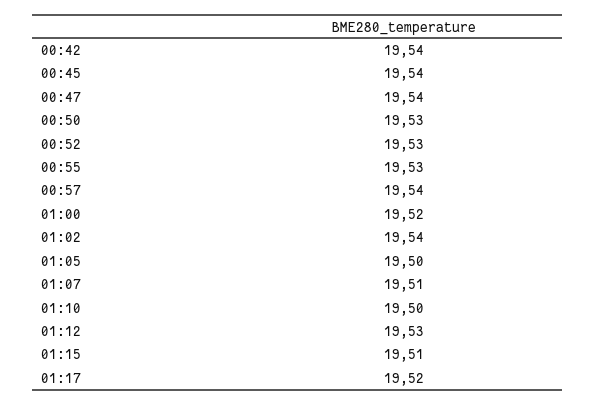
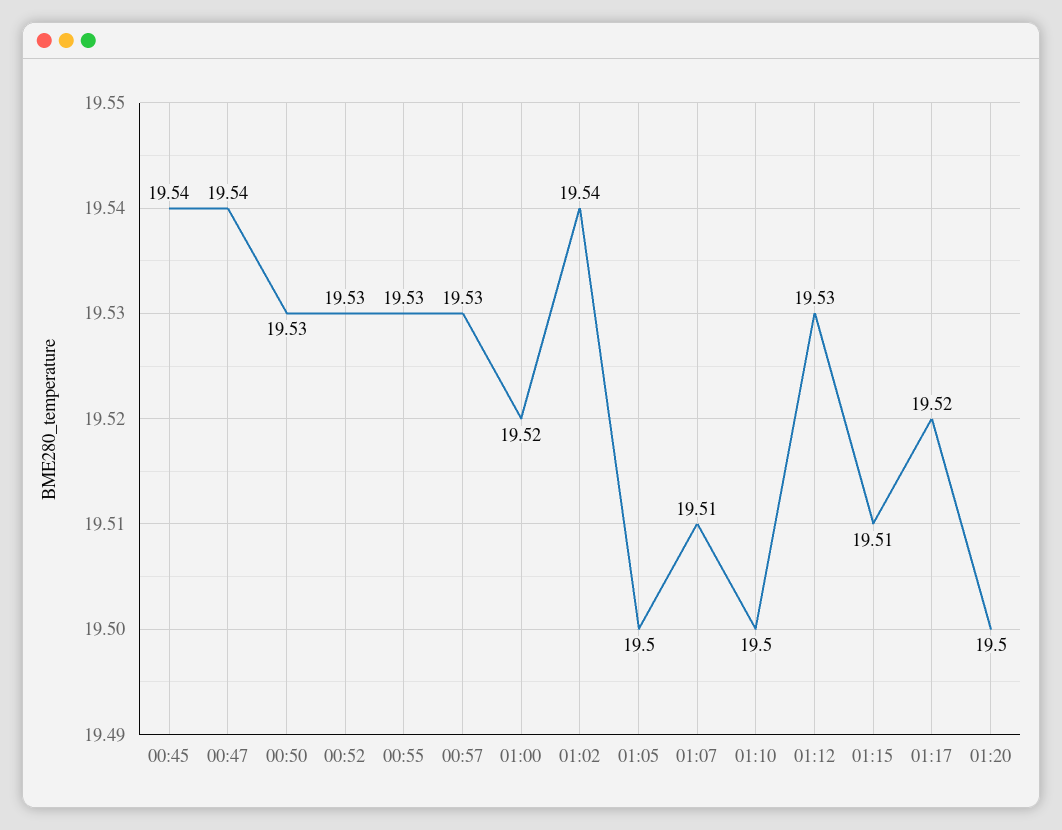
00:42: 19.54 -> none
00:57: 19.54 -> 19.53
01:20: none -> 19.5

